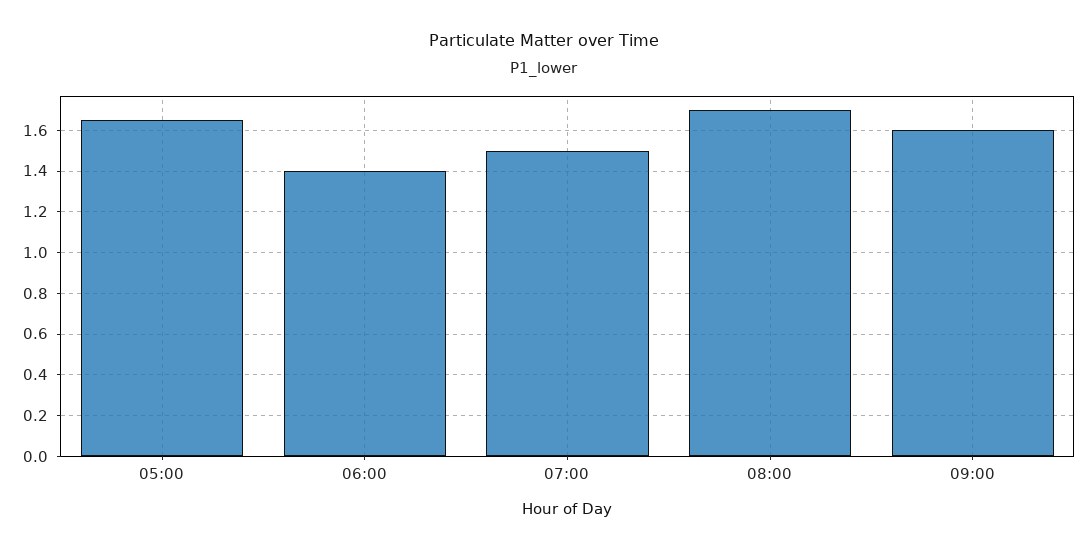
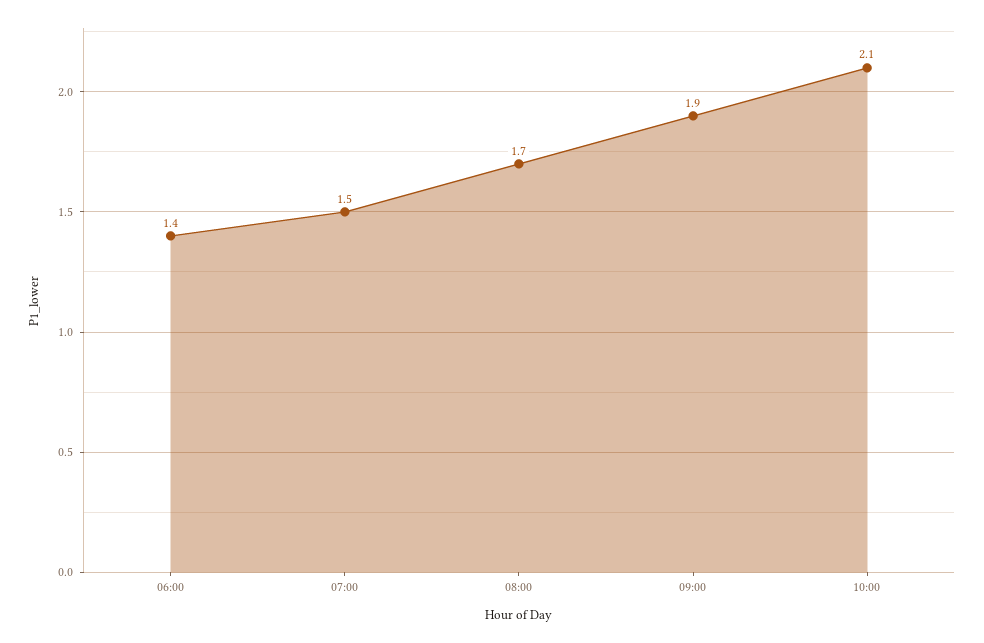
05:00: 1.65 -> none
09:00: 1.6 -> 1.9
10:00: none -> 2.1

